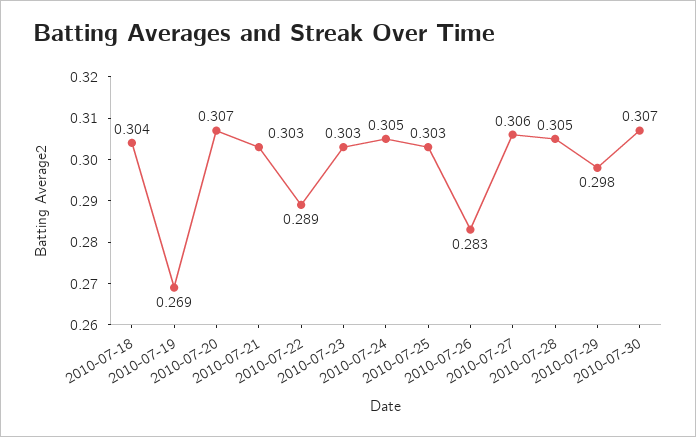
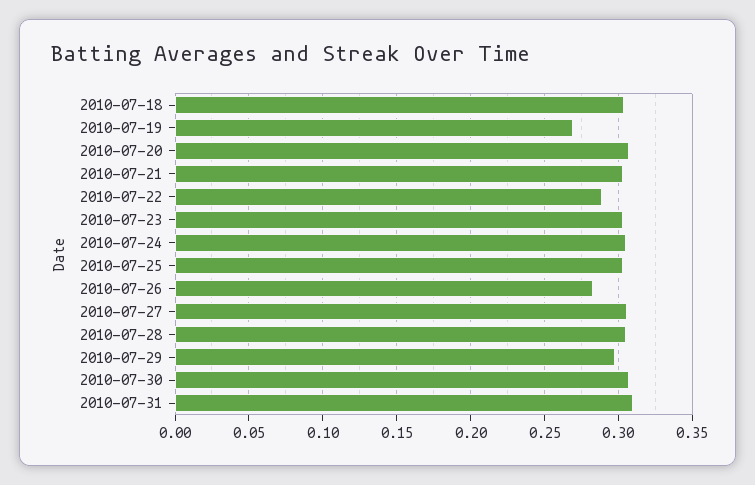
2010-07-31: none -> 0.31

